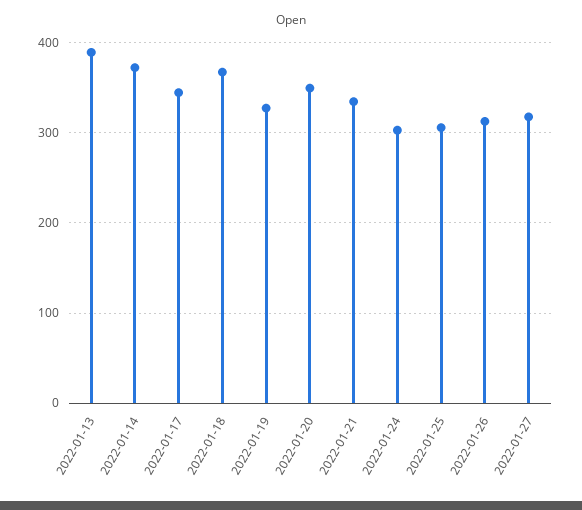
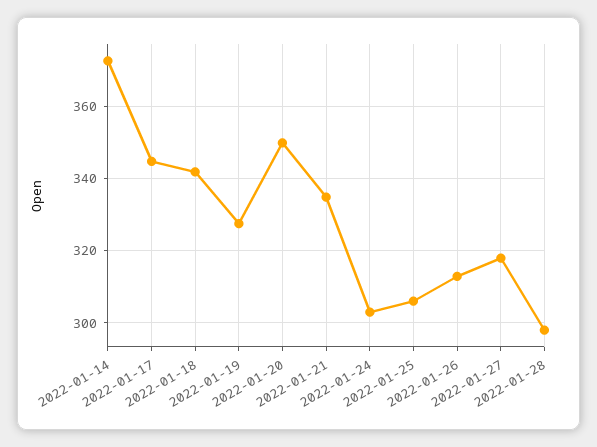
2022-01-13: 390 -> none
2022-01-18: 370 -> 342
2022-01-28: none -> 298

